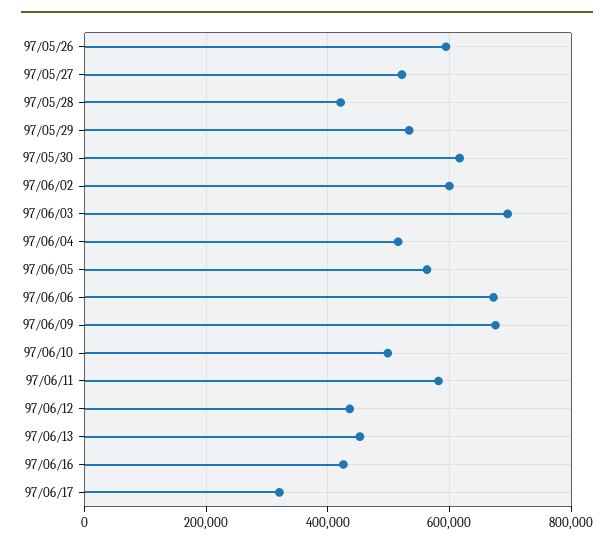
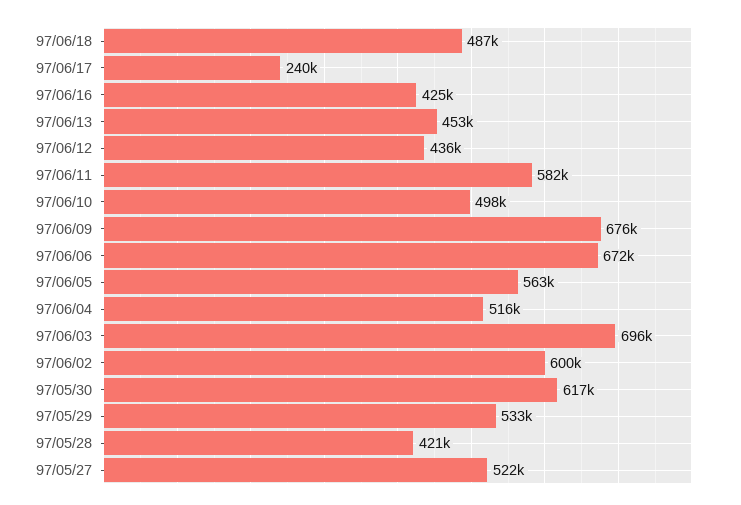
97/05/26: 600000 -> none
97/06/17: 320000 -> 240000
97/06/18: none -> 487000

